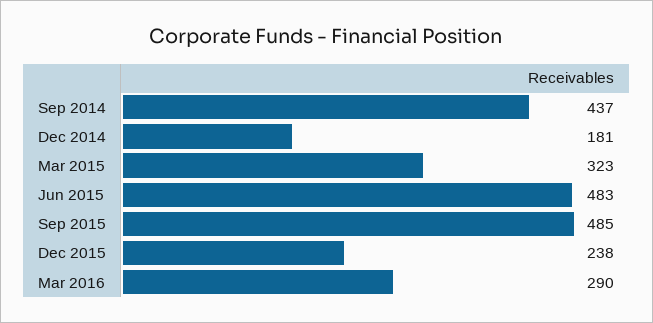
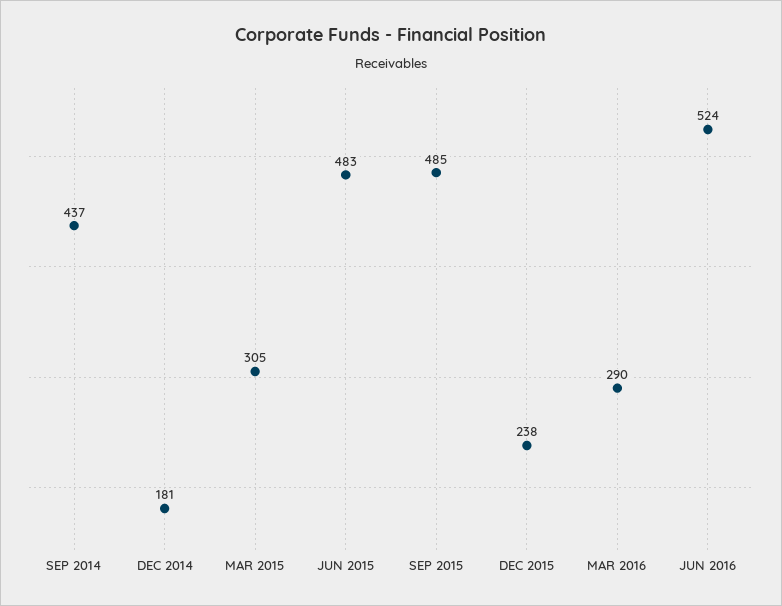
Mar 2015: 323 -> 305
JUN 2016: none -> 524

